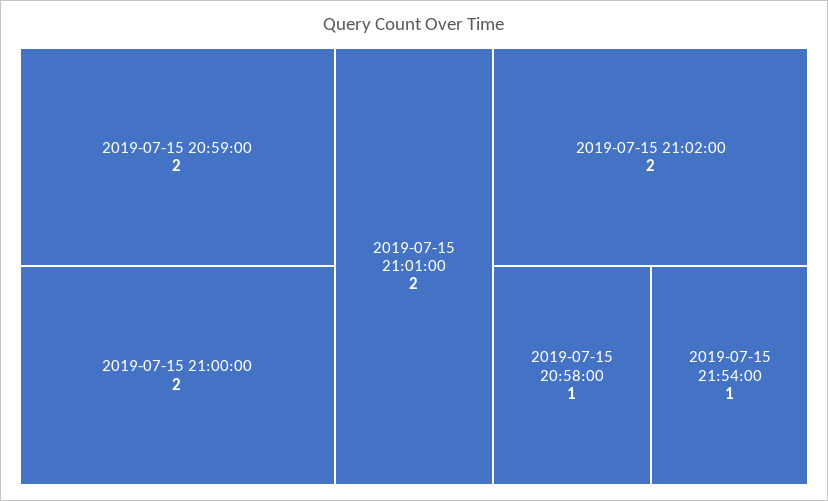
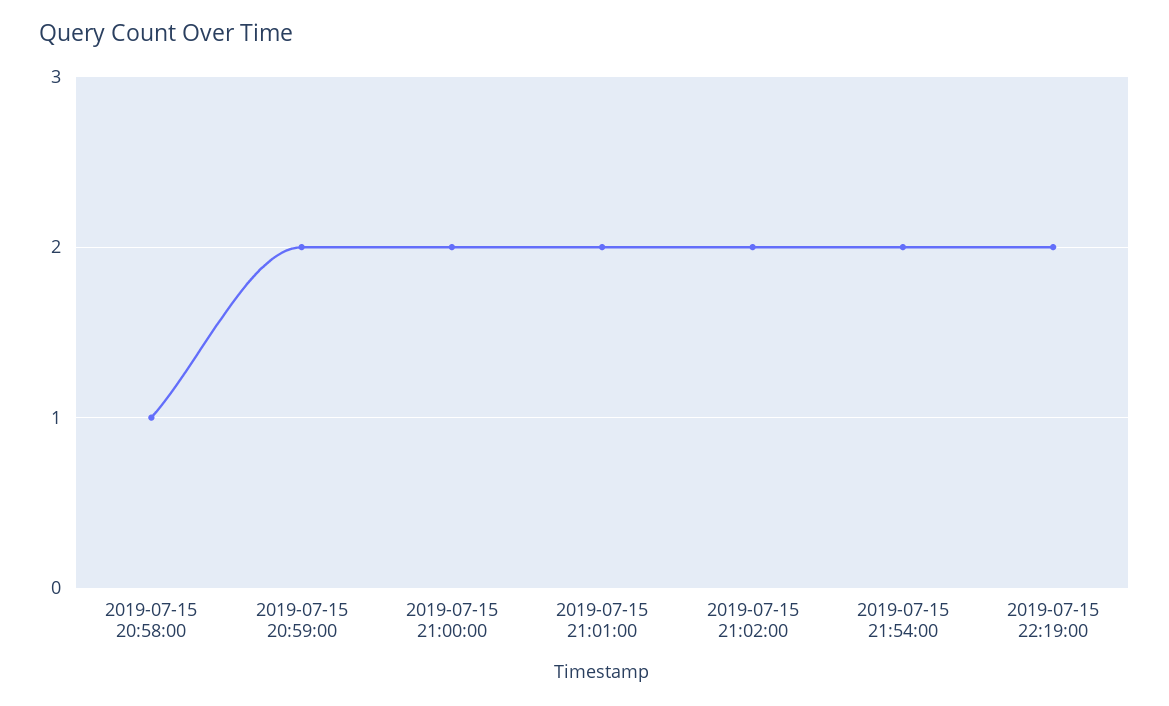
2019-07-15 21:54:00: 1 -> 2
2019-07-15 22:19:00: none -> 2

